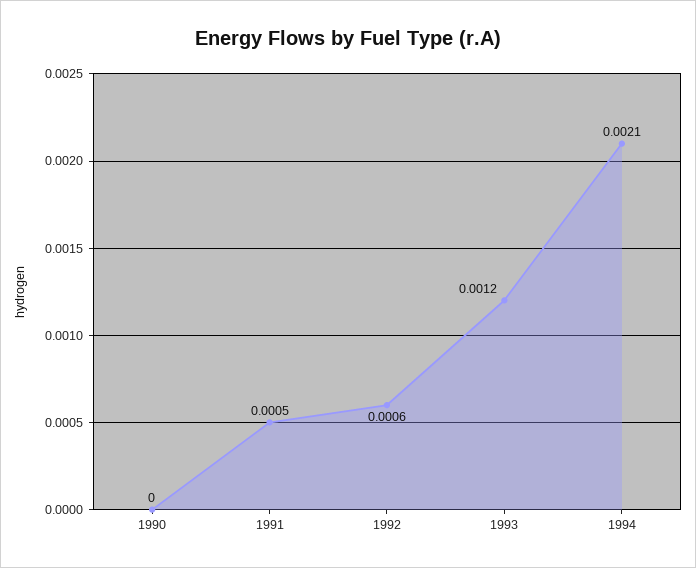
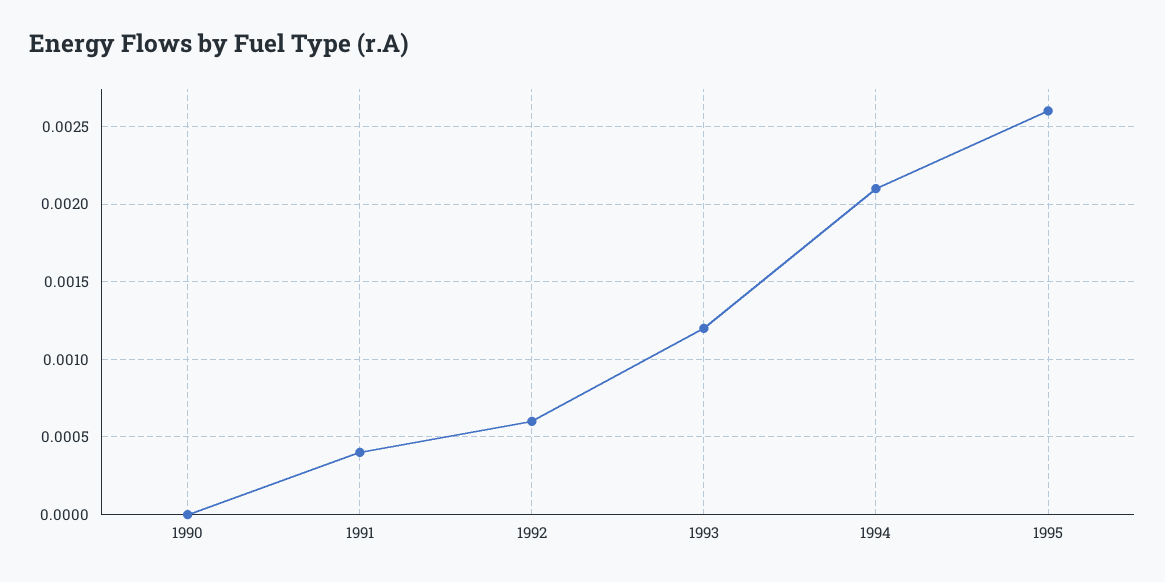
1991: 0.0005 -> 0.0004
1995: none -> 0.0026

